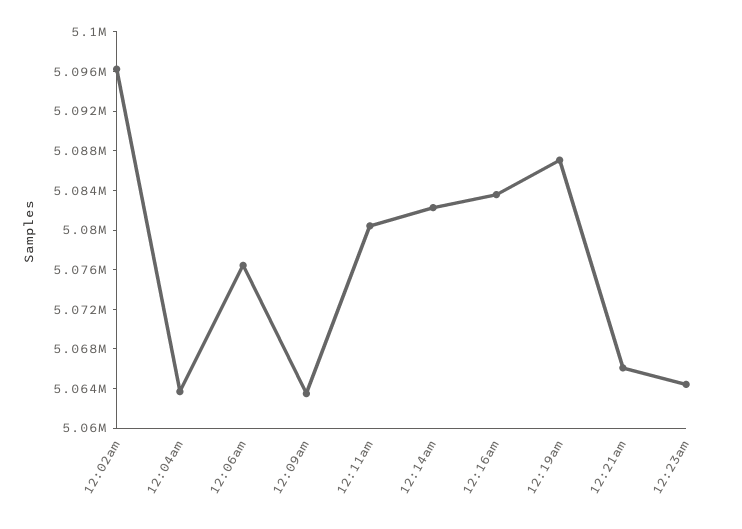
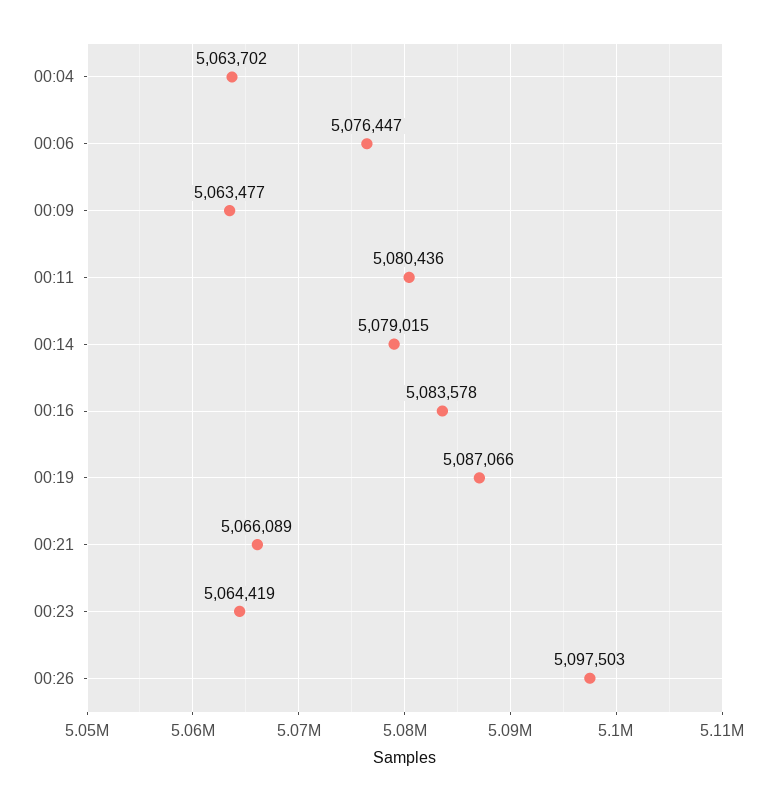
12:02am: 5096000 -> none
12:14am: 5082000 -> 5079015
00:26: none -> 5097503

